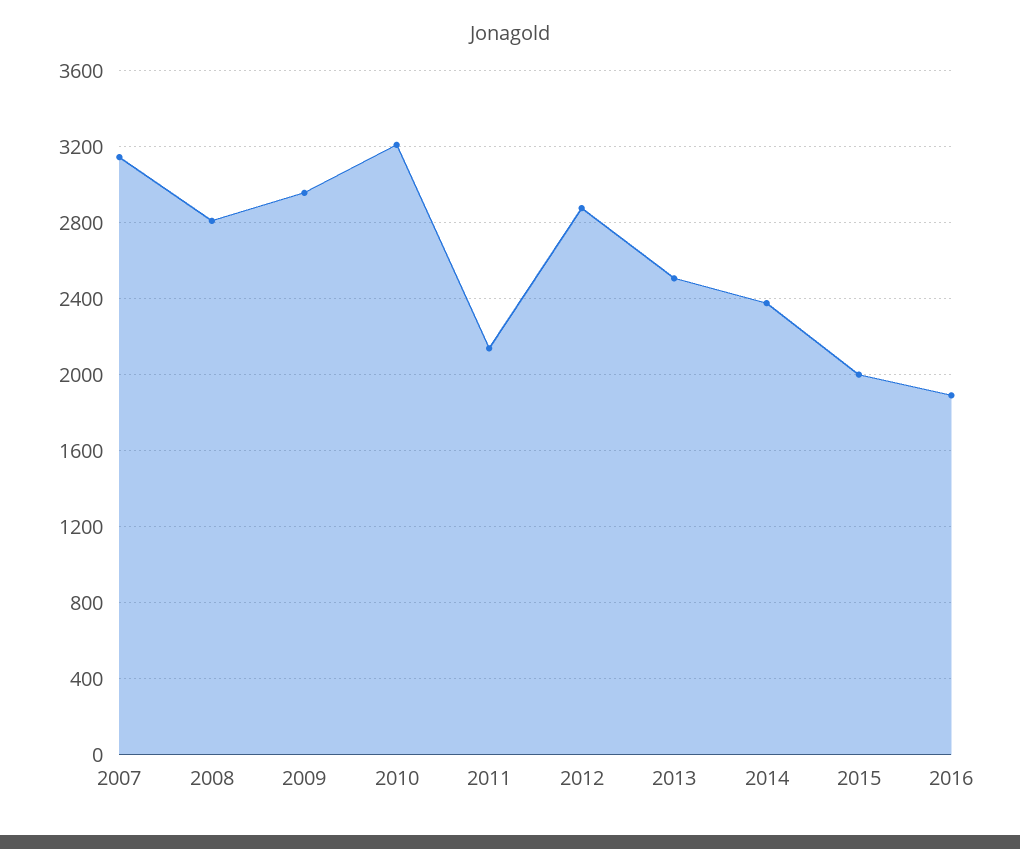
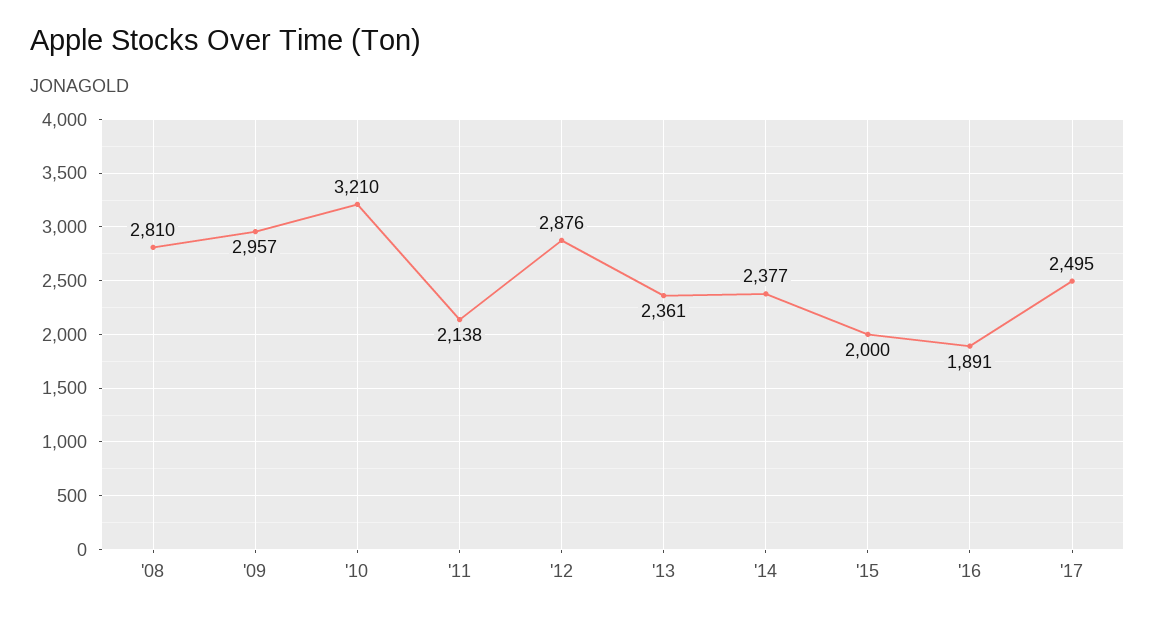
2007: 3150 -> none
2013: 2500 -> 2361
'17: none -> 2495

